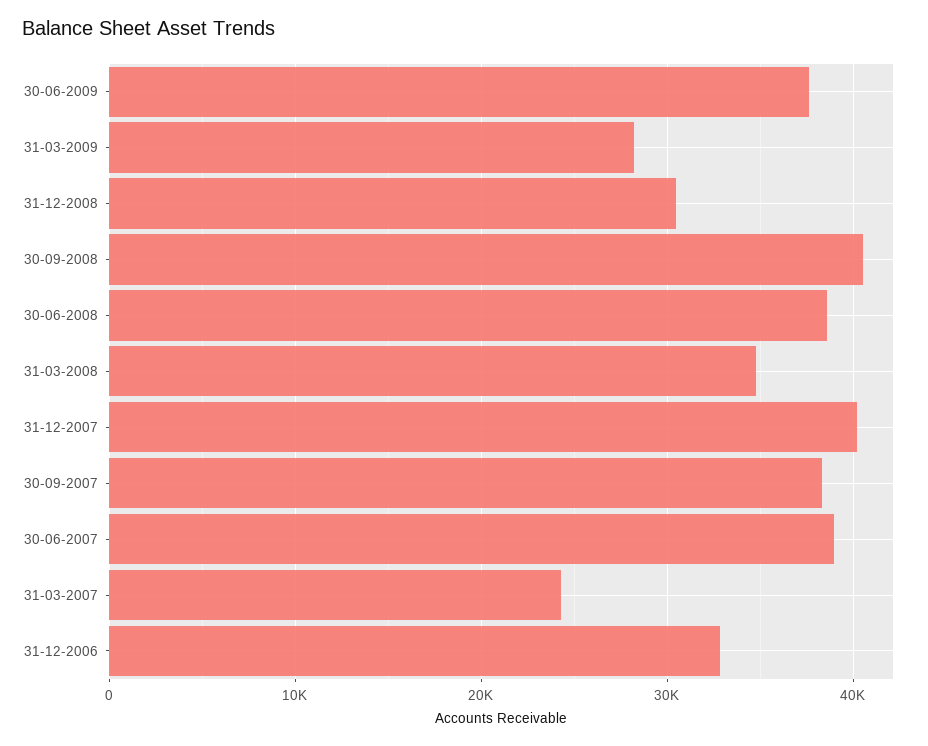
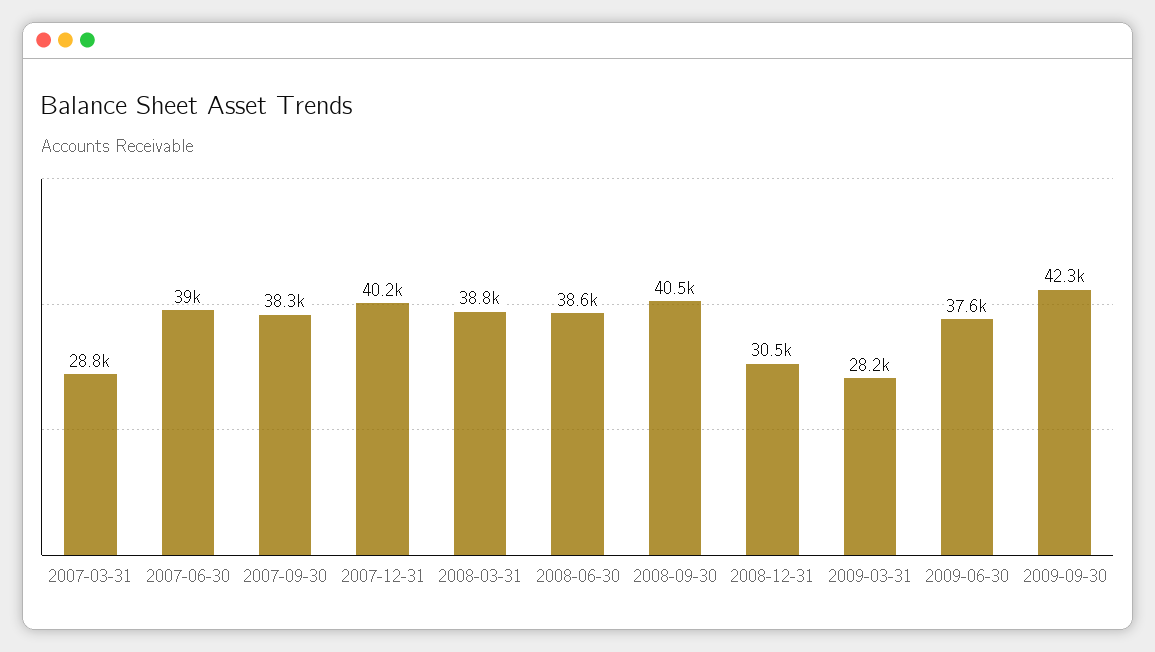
31-03-2008: 35000 -> 38800
31-03-2007: 24000 -> 28800
31-12-2006: 33000 -> none
2009-09-30: none -> 42300

